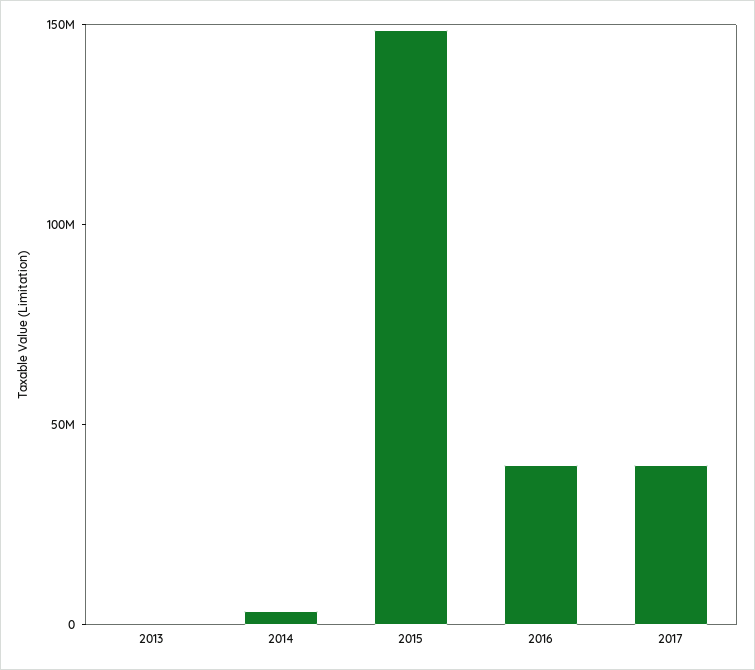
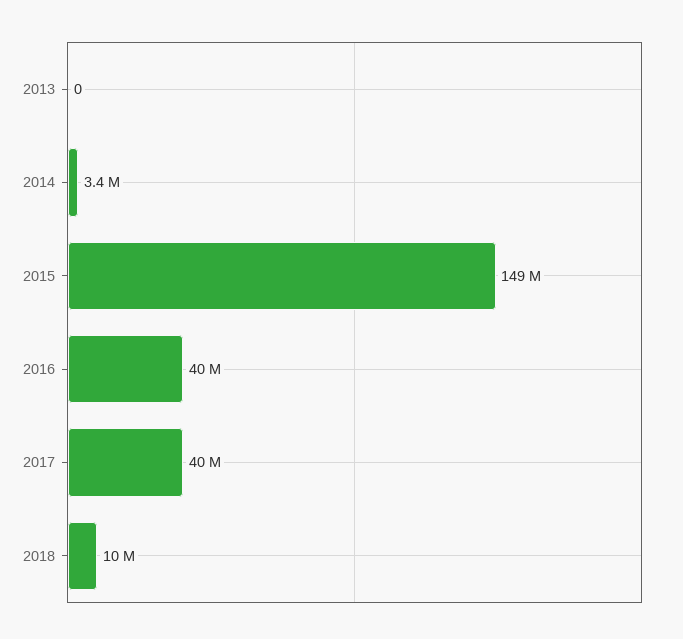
2018: none -> 10000000

